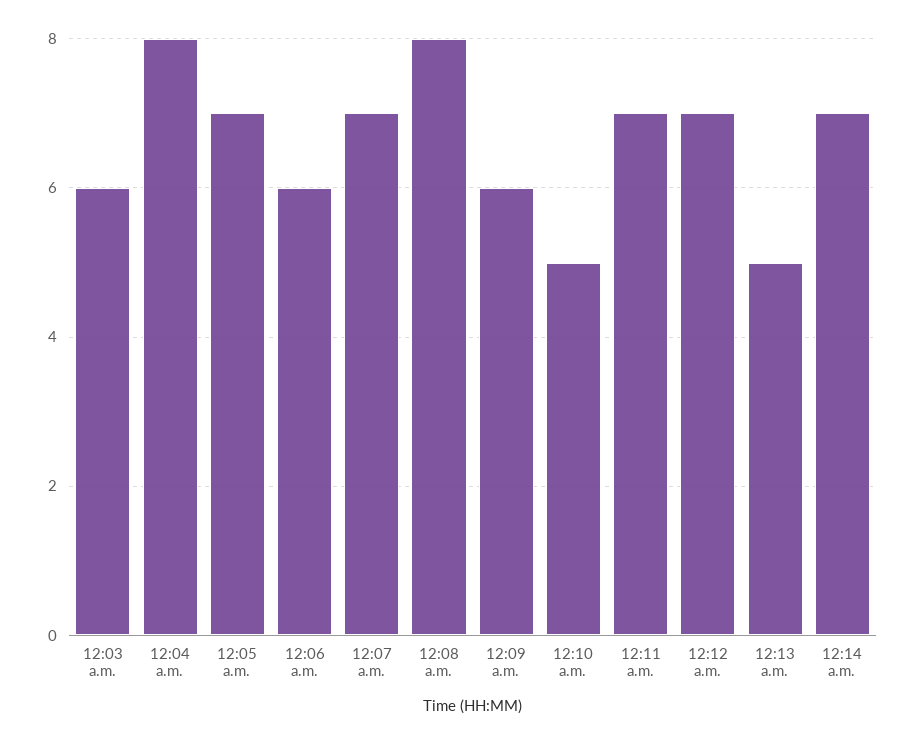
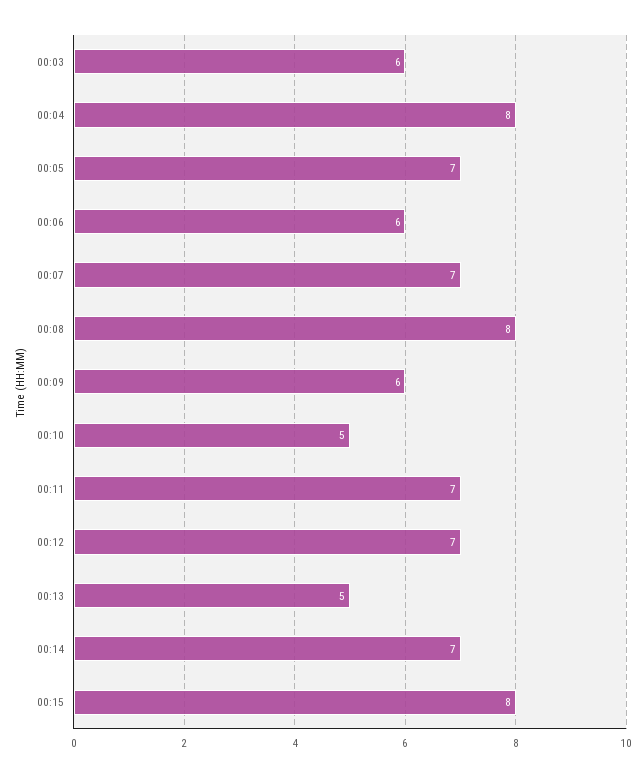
00:15: none -> 8

